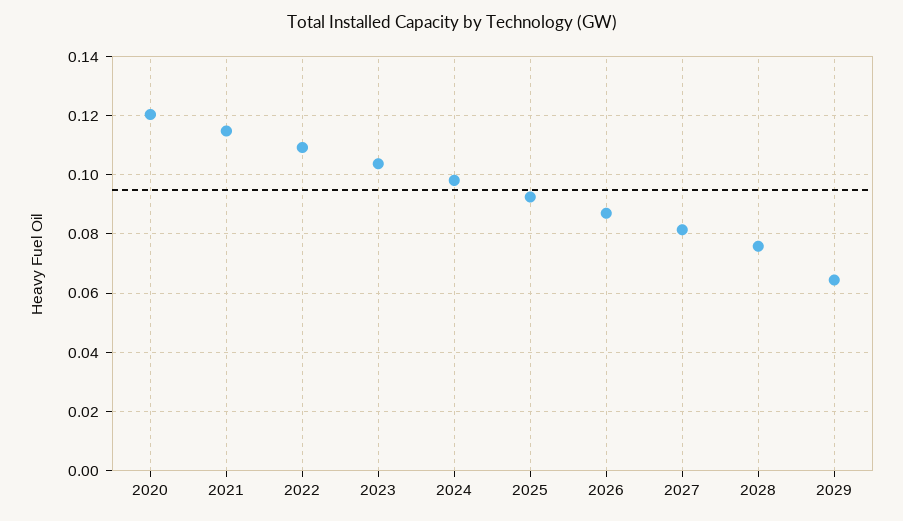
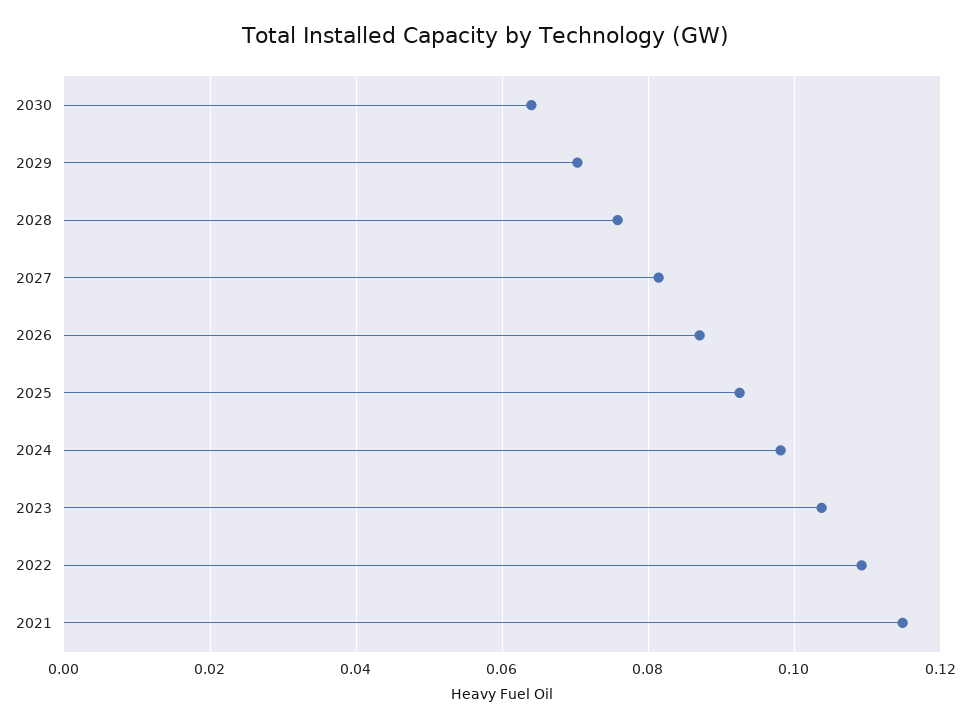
2020: 0.12 -> none
2029: 0.065 -> 0.07
2030: none -> 0.064

